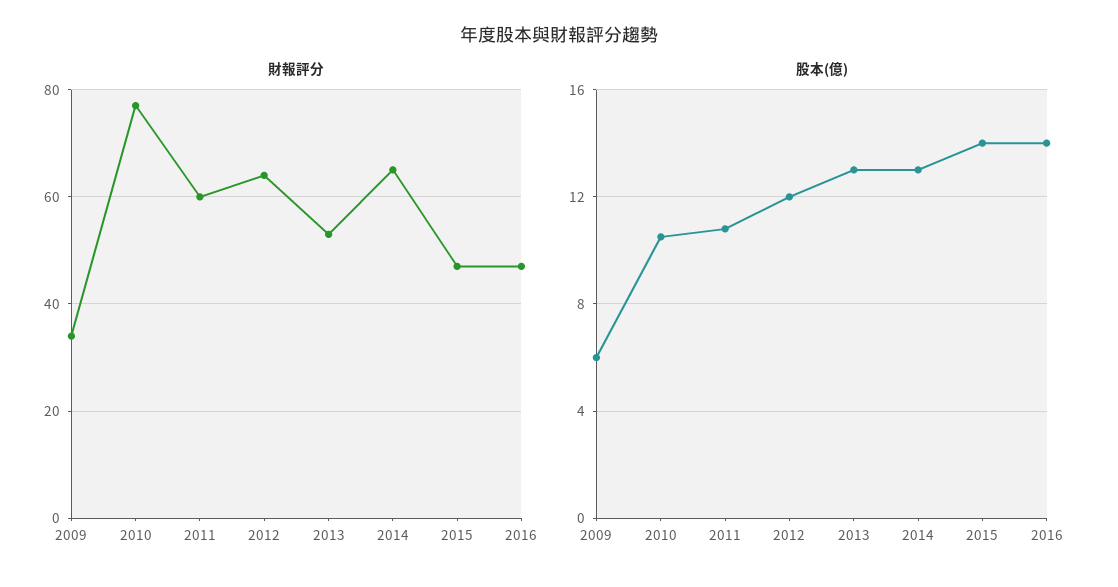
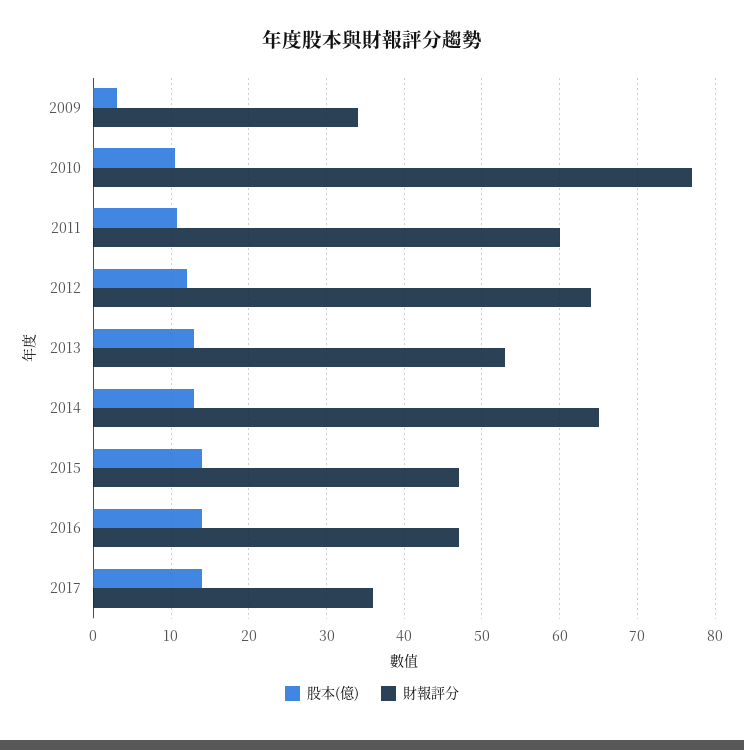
股本(億), 2009: 6 -> 3
股本(億), 2017: none -> 14
財報評分, 2017: none -> 36

